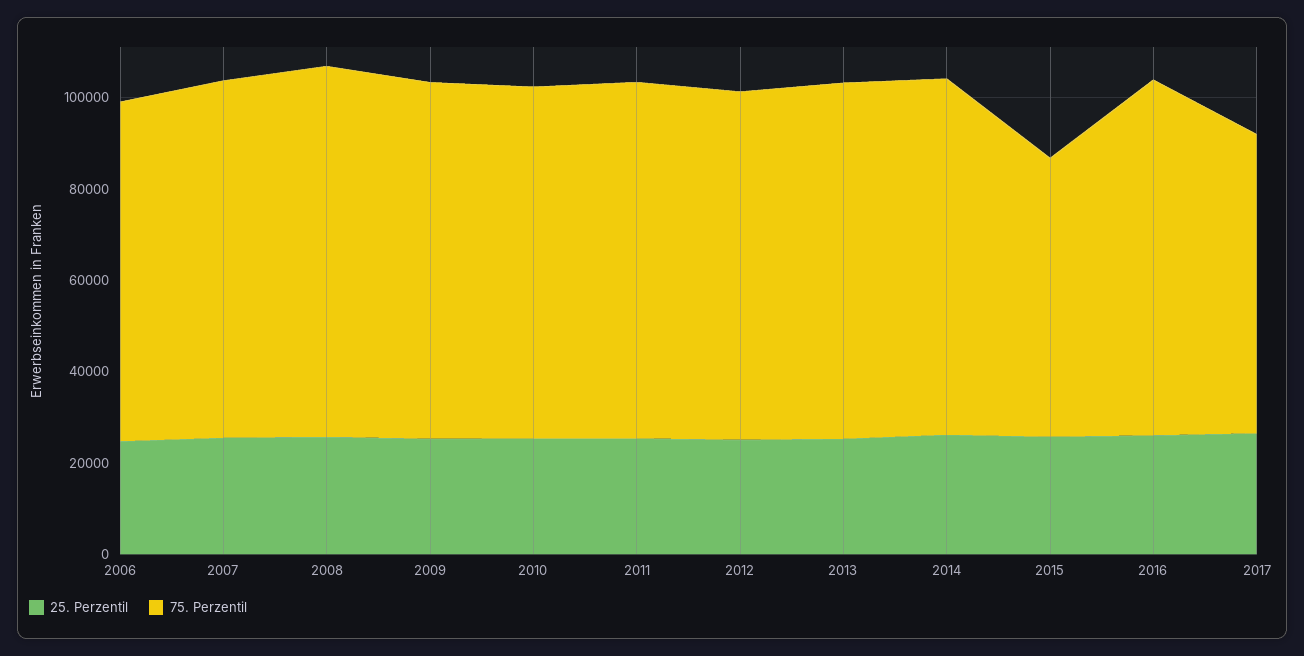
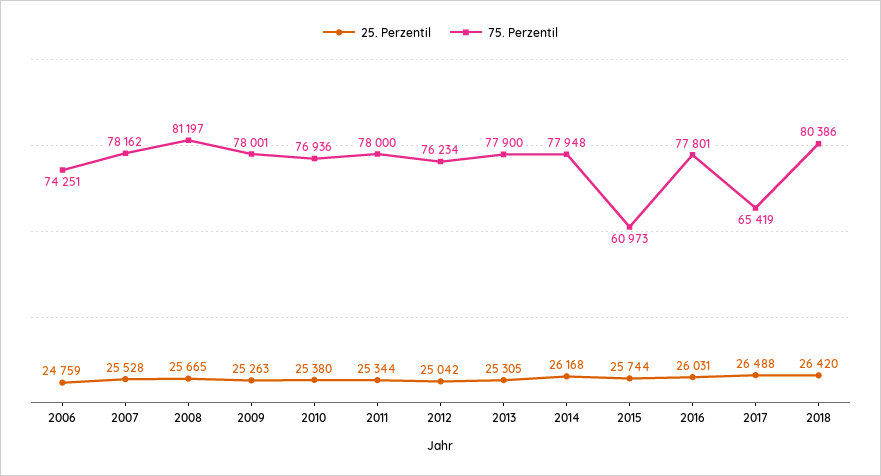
25. Perzentil, 2018: none -> 26420
75. Perzentil, 2018: none -> 80386

